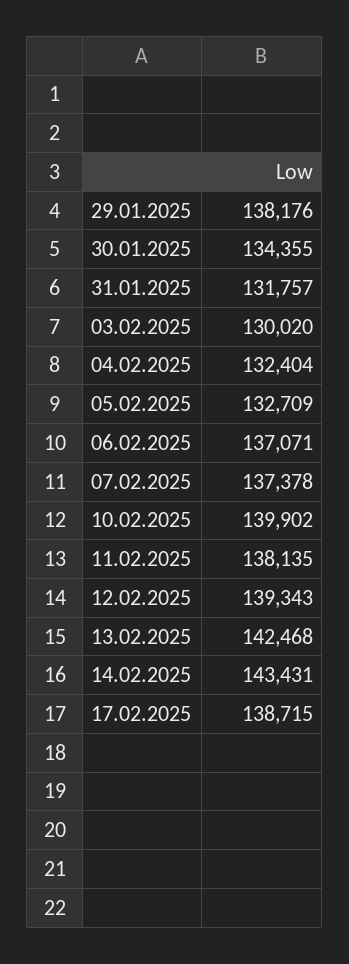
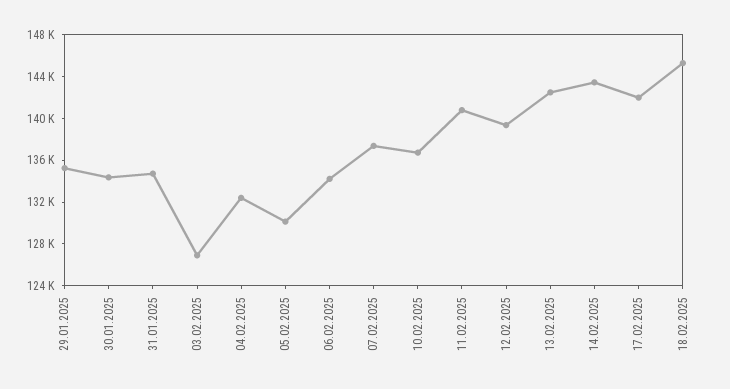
29.01.2025: 138176 -> 135000
31.01.2025: 131757 -> 135000
03.02.2025: 130020 -> 127000
05.02.2025: 132709 -> 130000
06.02.2025: 137071 -> 134000
10.02.2025: 139902 -> 137000
11.02.2025: 138135 -> 141000
17.02.2025: 138715 -> 142000
18.02.2025: none -> 145000

